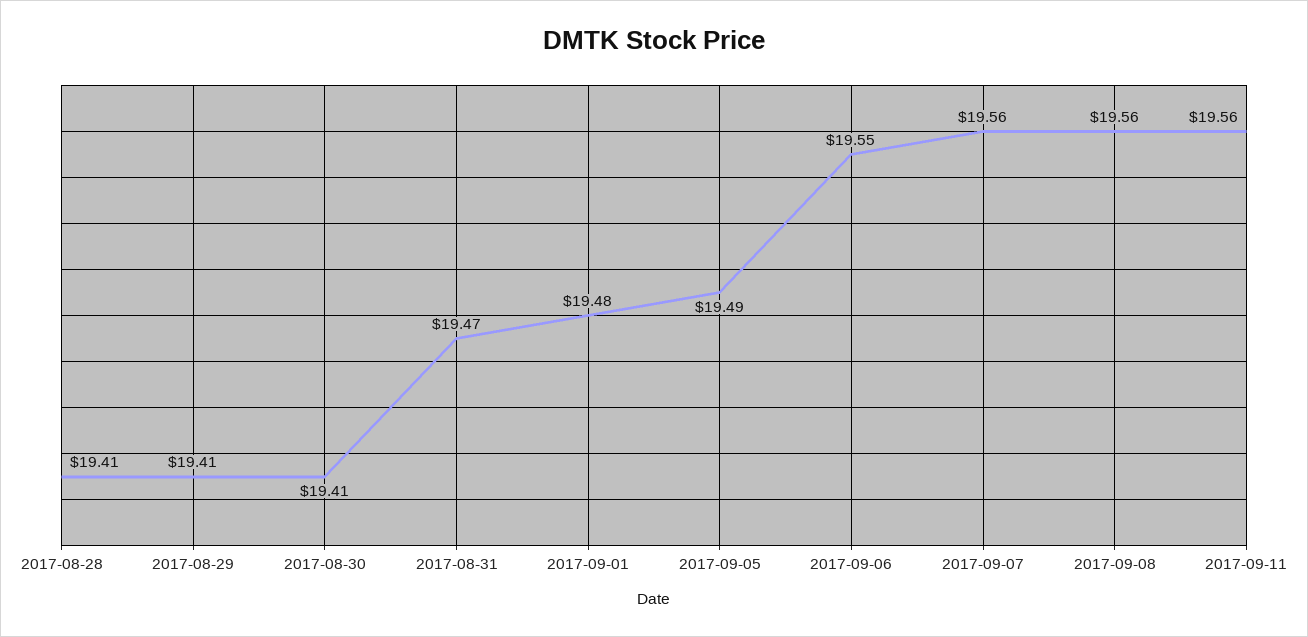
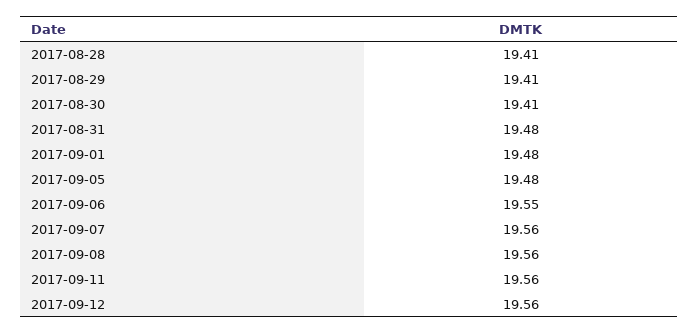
2017-08-31: 19.47 -> 19.48
2017-09-05: 19.49 -> 19.48
2017-09-12: none -> 19.56

